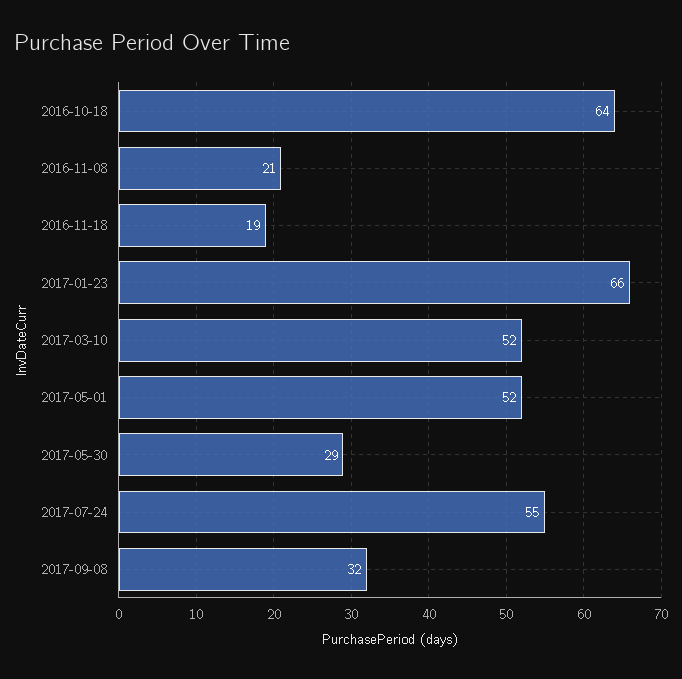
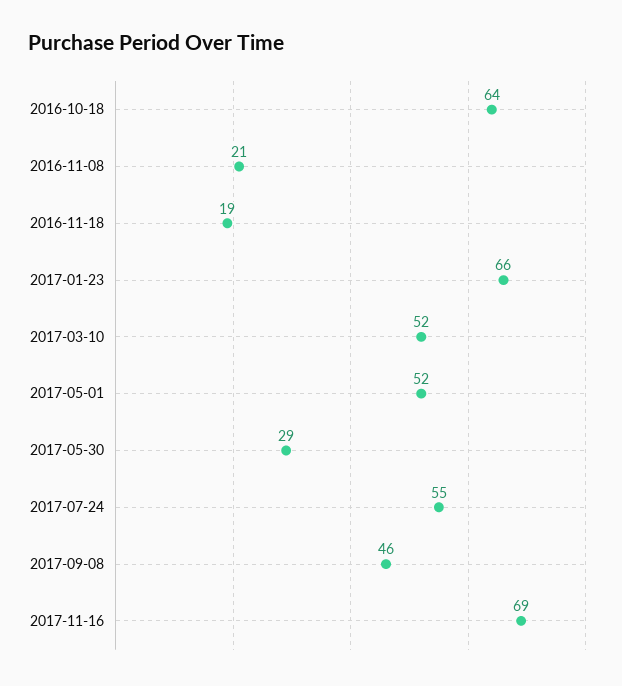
2017-09-08: 32 -> 46
2017-11-16: none -> 69

